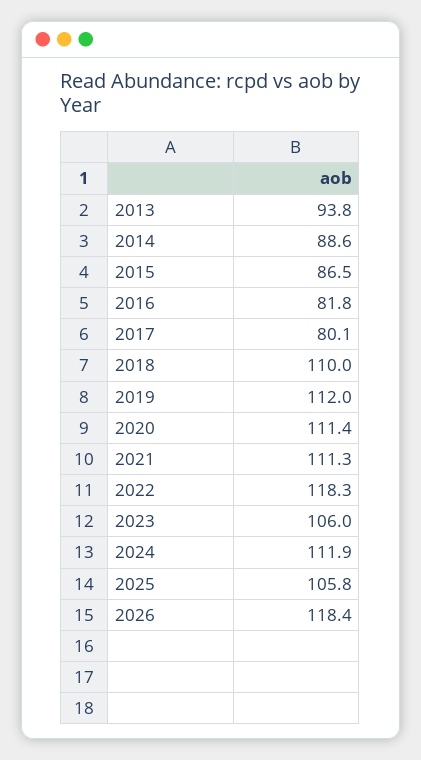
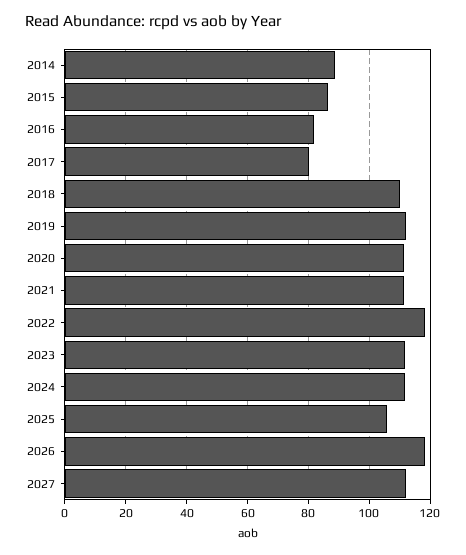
2013: 93.8 -> none
2023: 106 -> 112
2027: none -> 112

